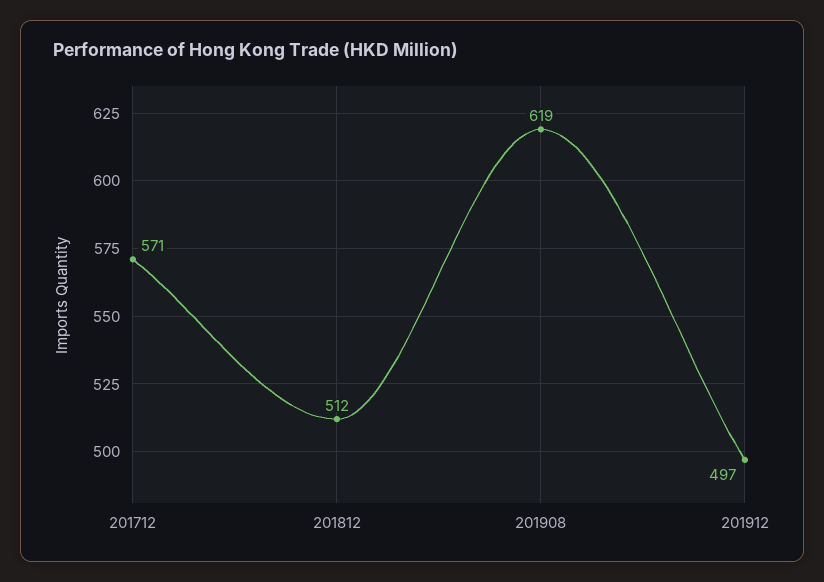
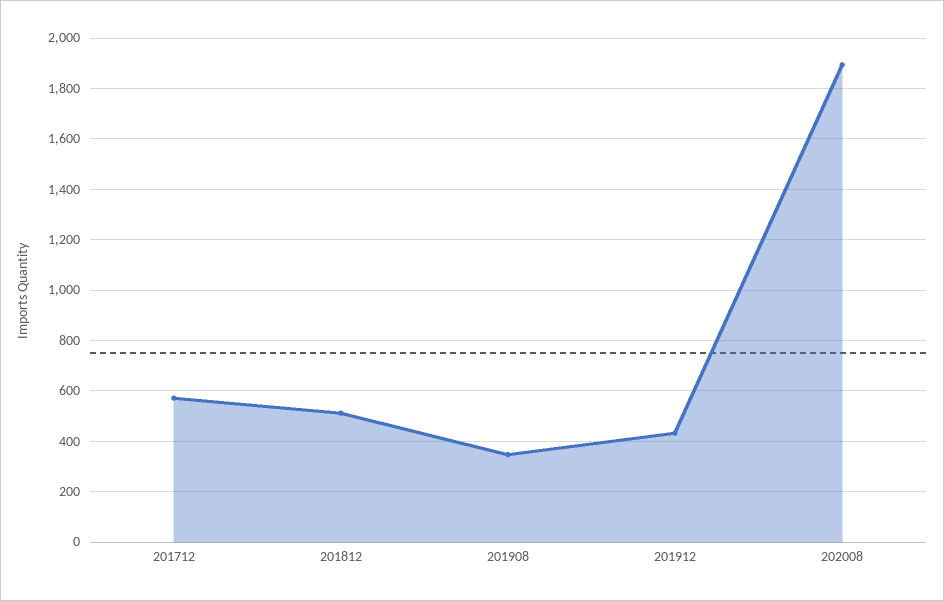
201908: 619 -> 350
201912: 497 -> 425
202008: none -> 1900

